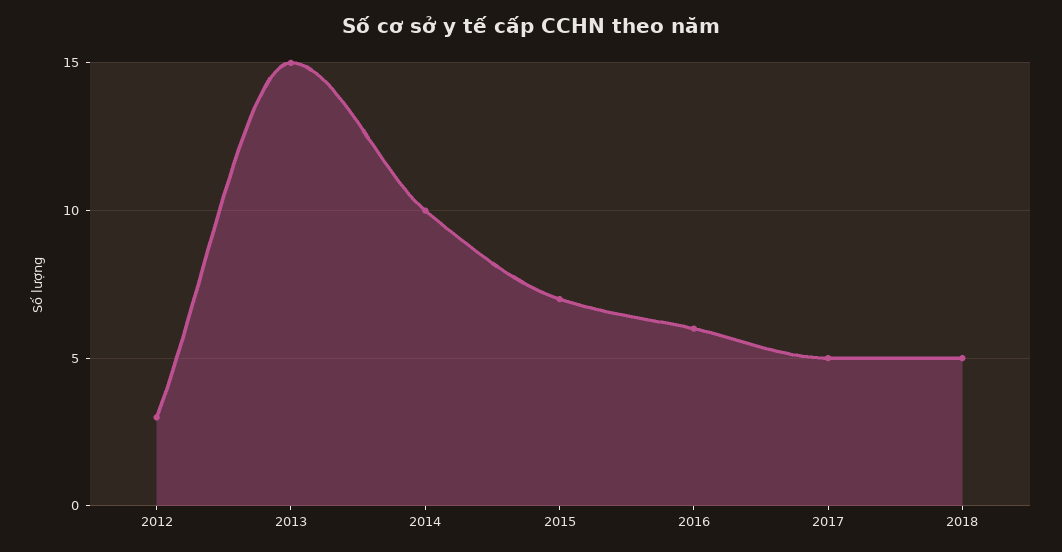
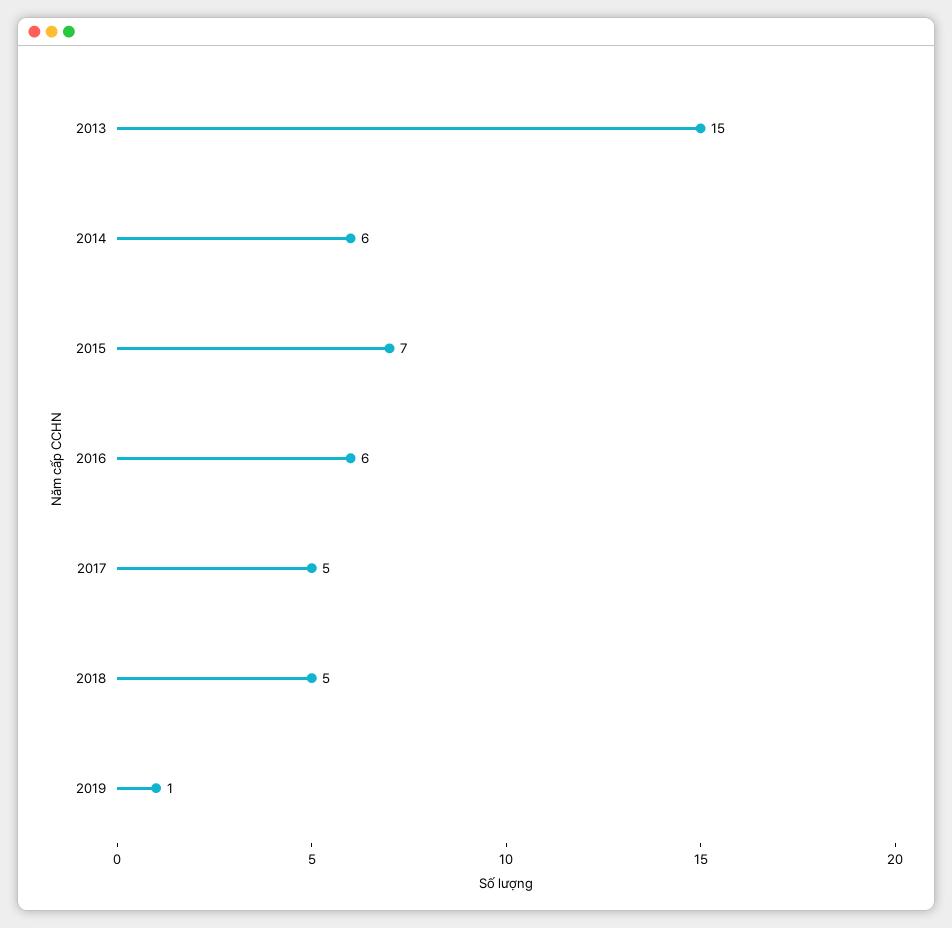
2012: 3 -> none
2014: 10 -> 6
2019: none -> 1

